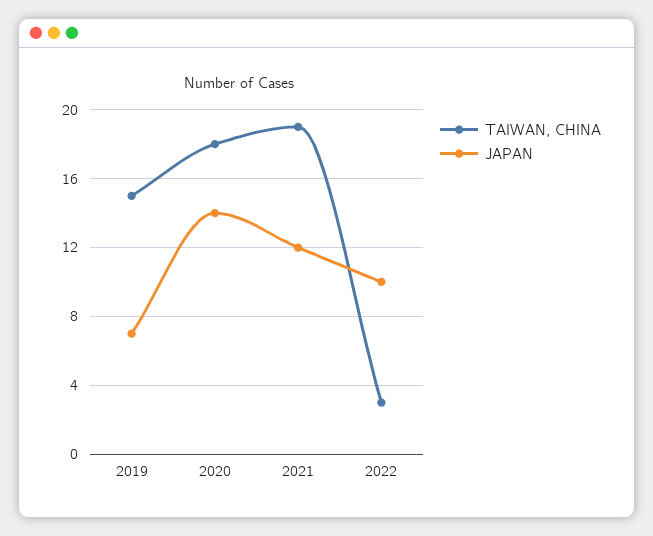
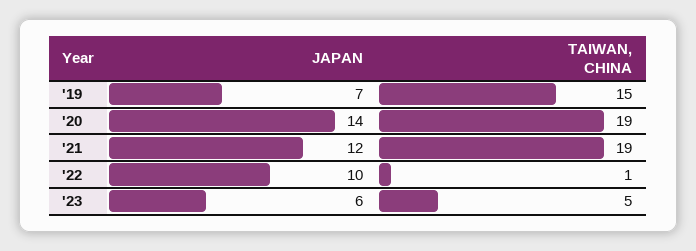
TAIWAN, CHINA, 2020: 18 -> 19
TAIWAN, CHINA, 2022: 3 -> 1
JAPAN, '23: none -> 6
TAIWAN, CHINA, '23: none -> 5

